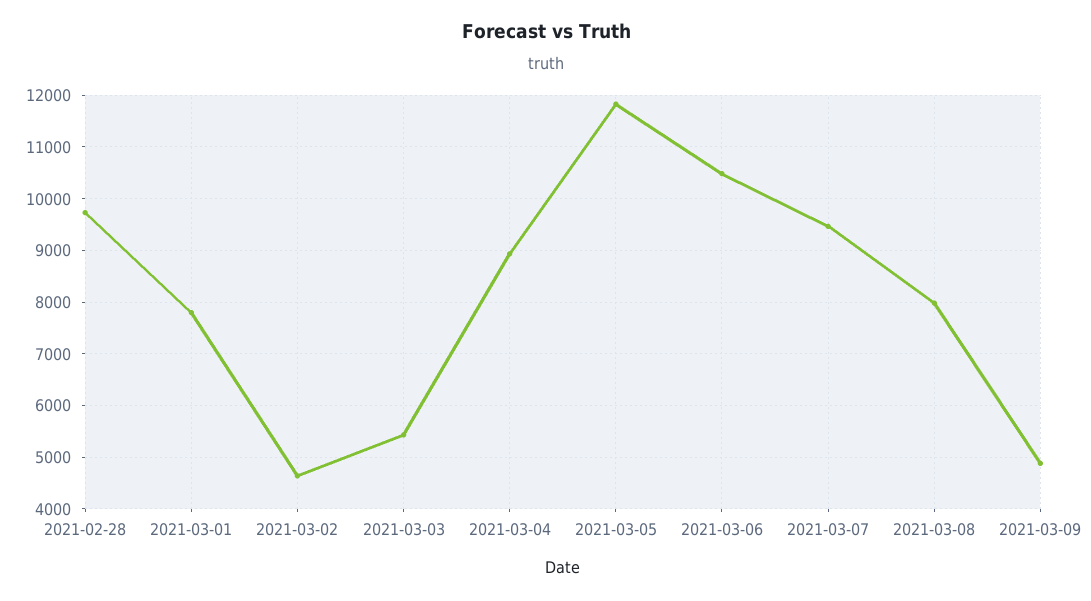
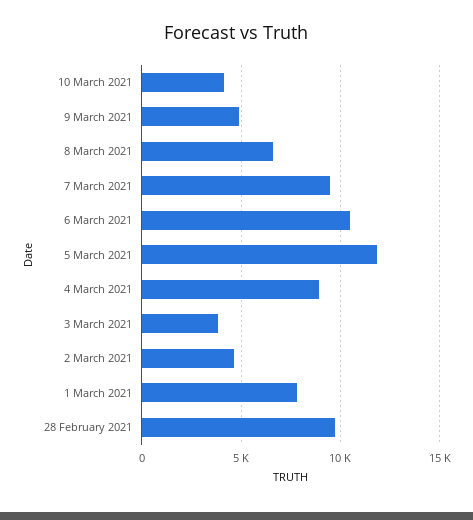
2021-03-03: 5400 -> 4000
2021-03-08: 8000 -> 6500
10 March 2021: none -> 4000

